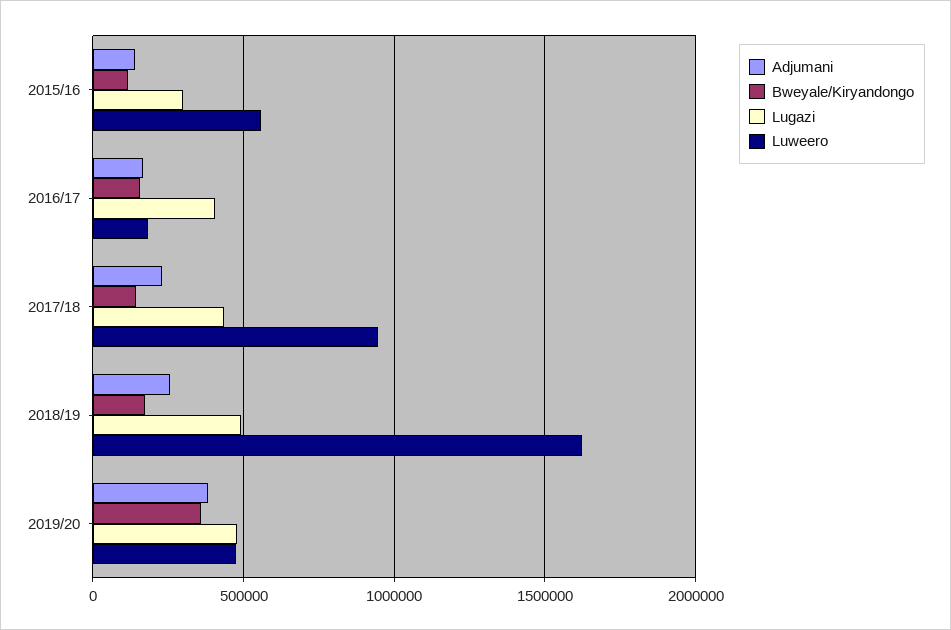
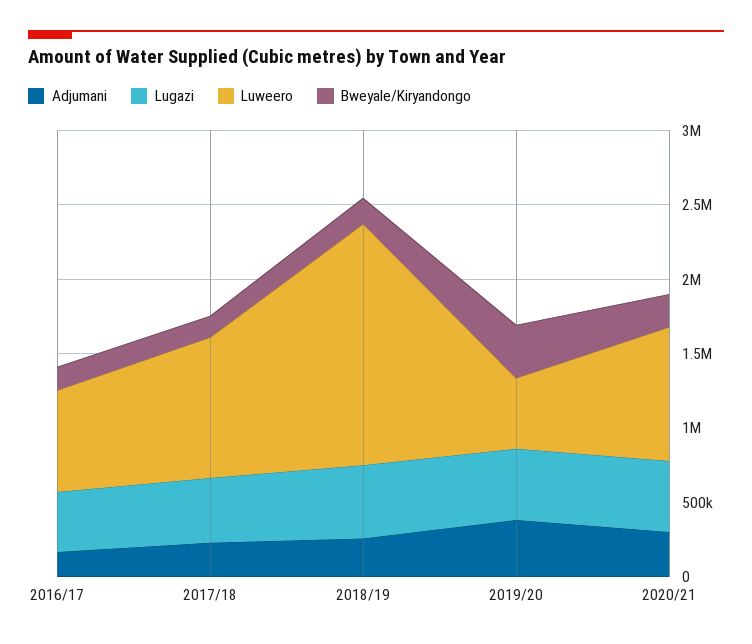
Adjumani, 2015/16: 150000 -> none
Bweyale/Kiryandongo, 2015/16: 100000 -> none
Lugazi, 2015/16: 300000 -> none
Luweero, 2015/16: 550000 -> none
Luweero, 2016/17: 200000 -> 700000
Adjumani, 2020/21: none -> 300000
Lugazi, 2020/21: none -> 500000
Luweero, 2020/21: none -> 900000
Bweyale/Kiryandongo, 2020/21: none -> 200000

